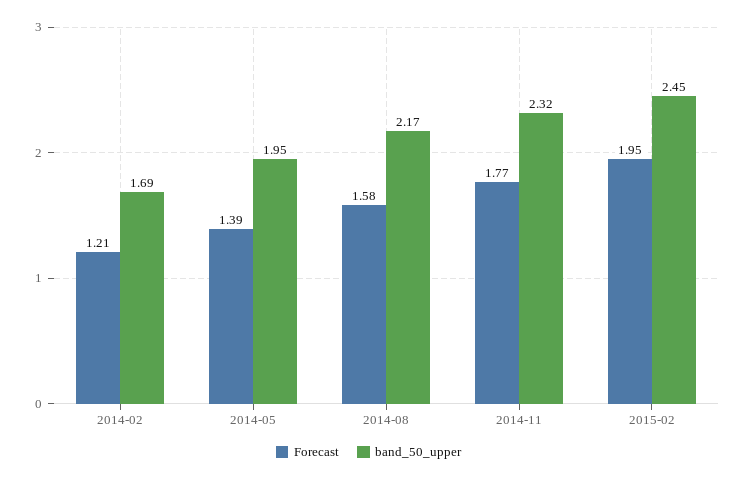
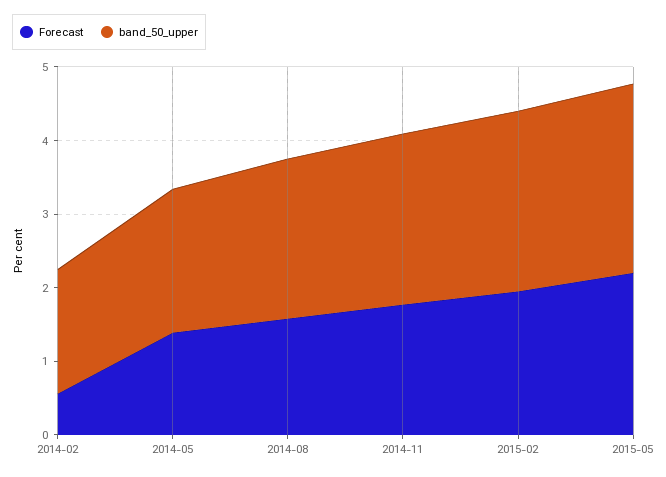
Forecast, 2014-02: 1.21 -> 0.6
Forecast, 2015-05: none -> 2.2
band_50_upper, 2015-05: none -> 2.6

